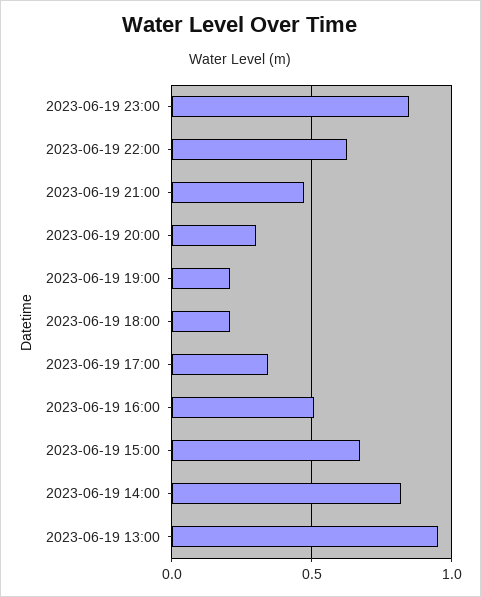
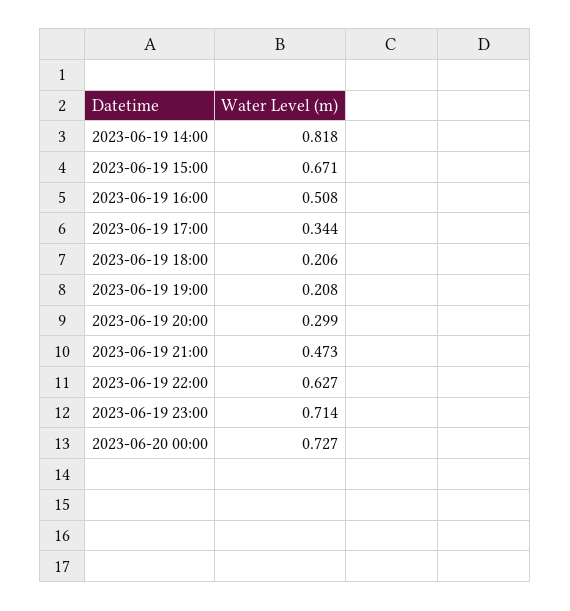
2023-06-19 23:00: 0.85 -> 0.714
2023-06-19 13:00: 0.95 -> none
2023-06-20 00:00: none -> 0.727

